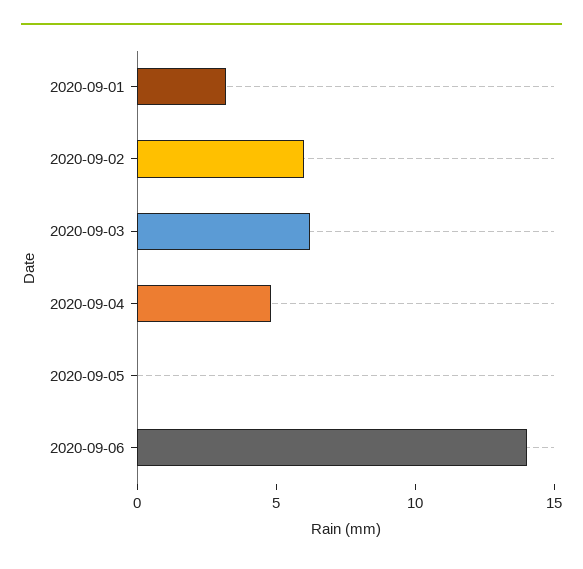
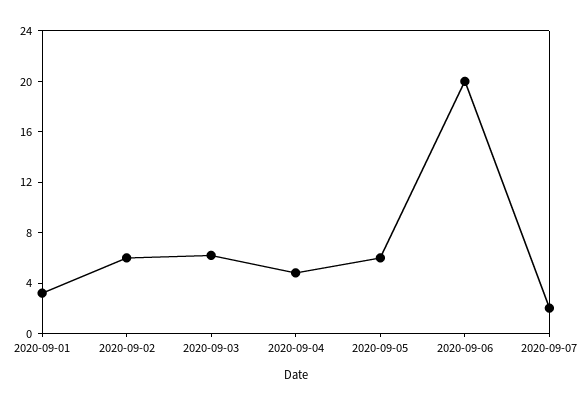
2020-09-05: 0 -> 6
2020-09-06: 14 -> 20
2020-09-07: none -> 2

